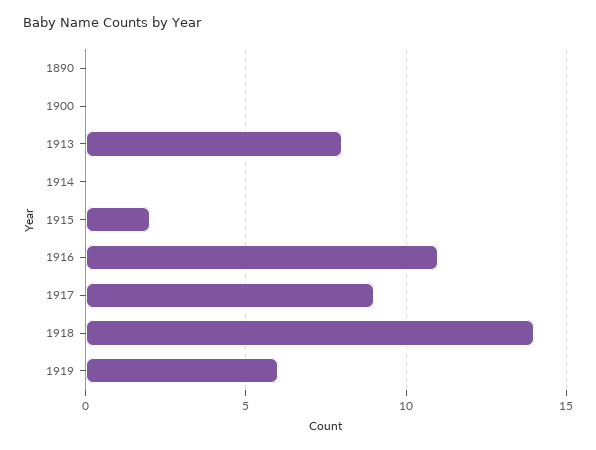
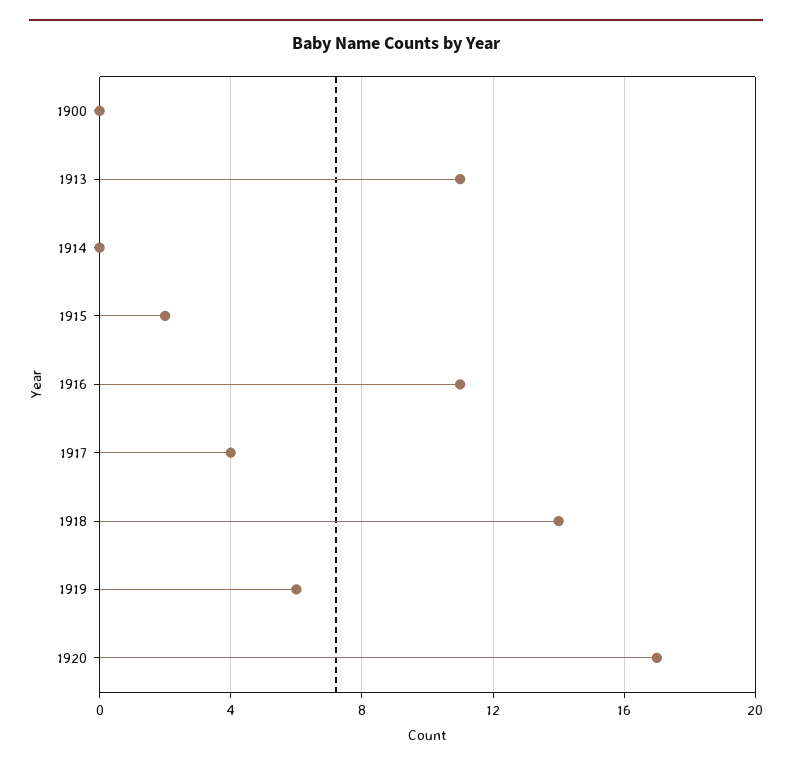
1890: 0 -> none
1913: 8 -> 11
1917: 9 -> 4
1920: none -> 17

